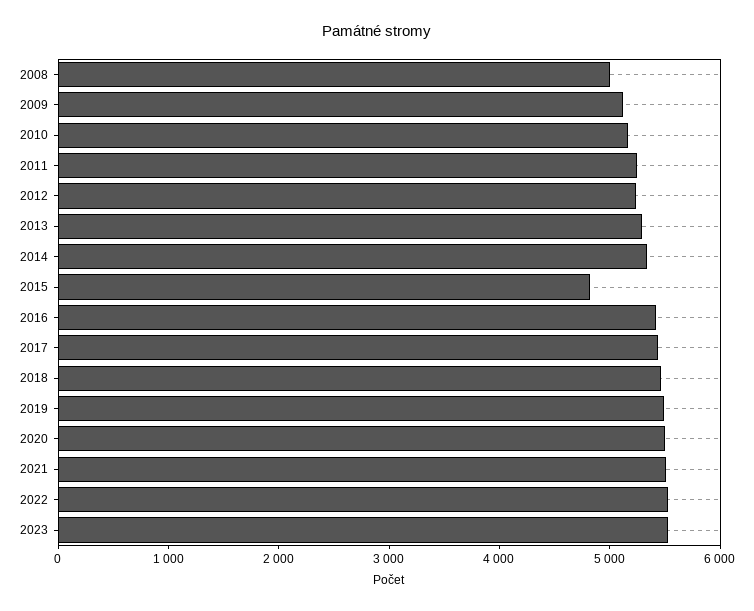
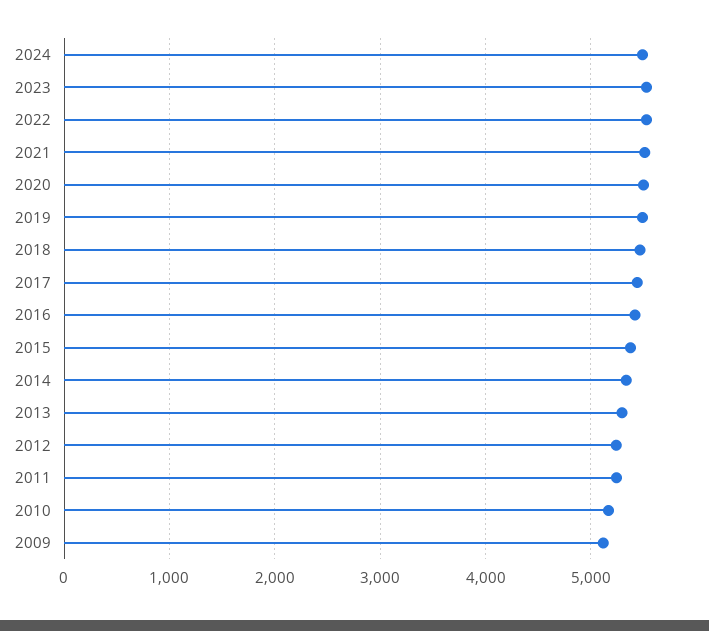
2008: 5000 -> none
2015: 4800 -> 5400
2024: none -> 5500

